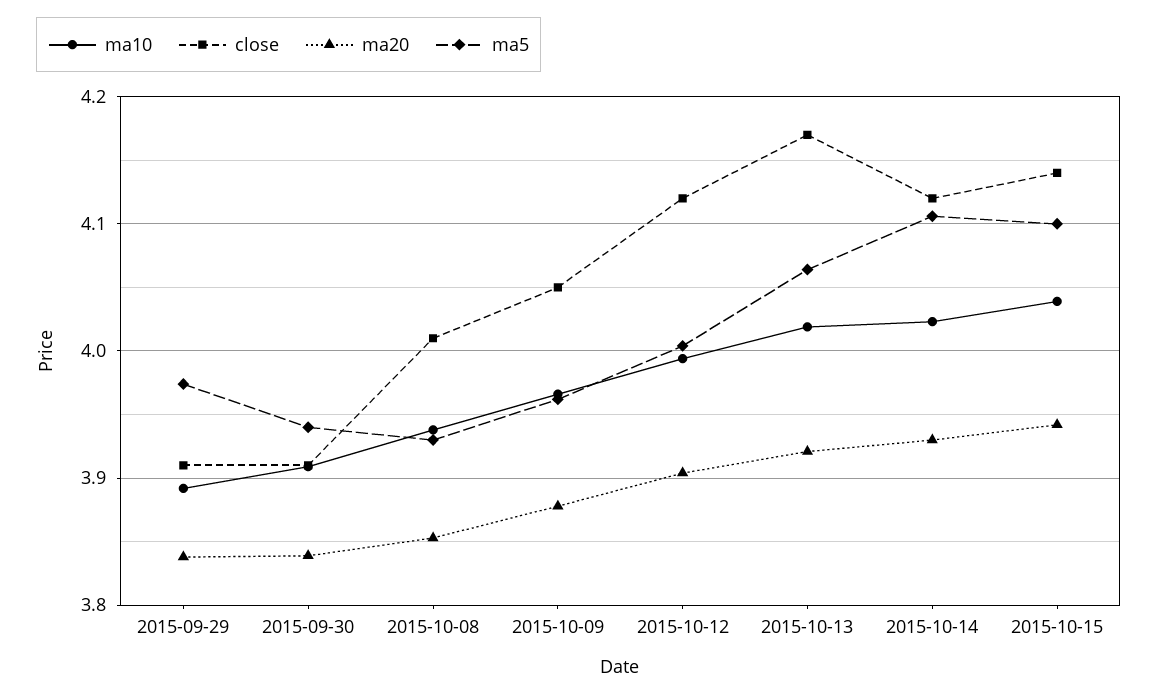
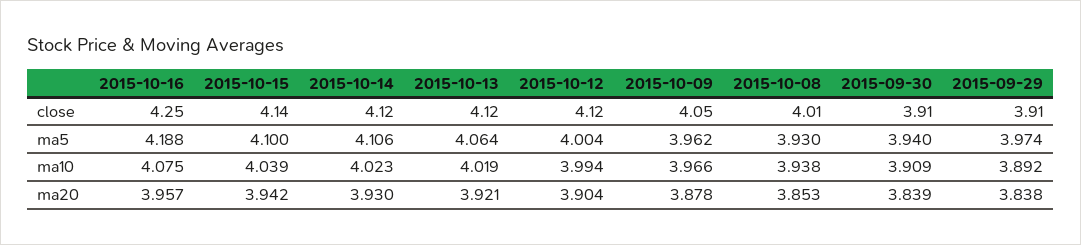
close, 2015-10-13: 4.17 -> 4.12
close, 2015-10-16: none -> 4.25
ma5, 2015-10-16: none -> 4.188
ma10, 2015-10-16: none -> 4.075
ma20, 2015-10-16: none -> 3.957

